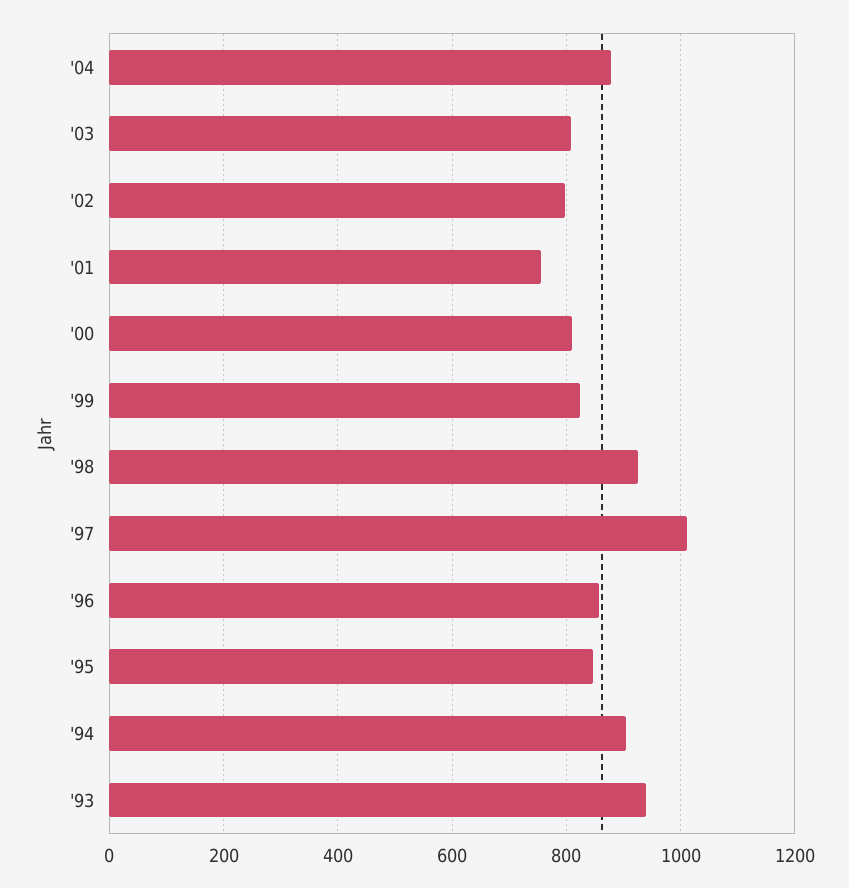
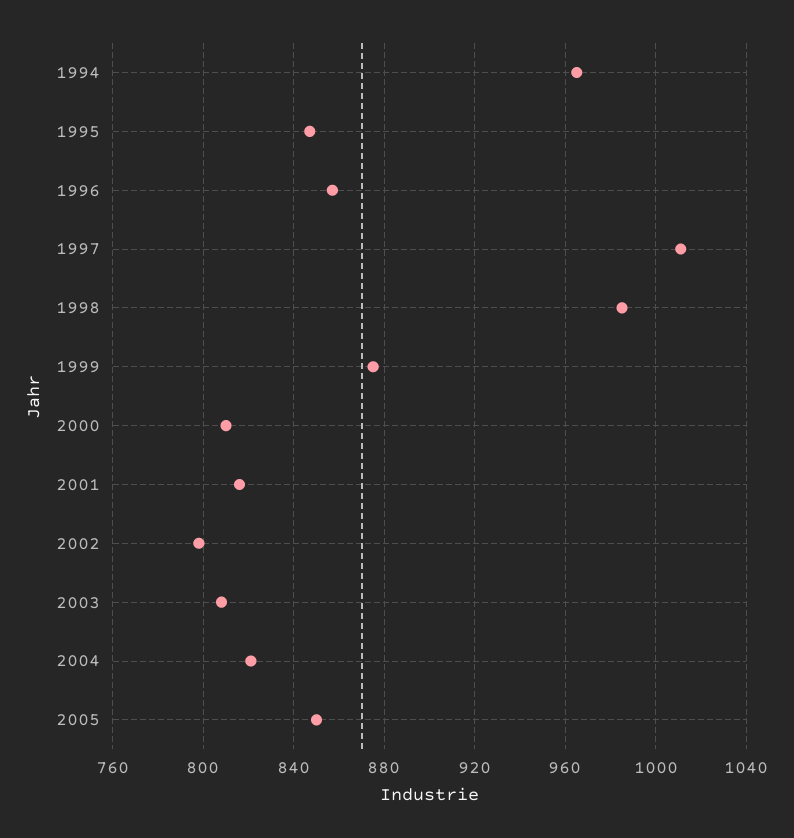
'04: 880 -> 820
'01: 760 -> 815
'99: 820 -> 875
'98: 920 -> 985
'94: 900 -> 965
'93: 940 -> none
2005: none -> 850

